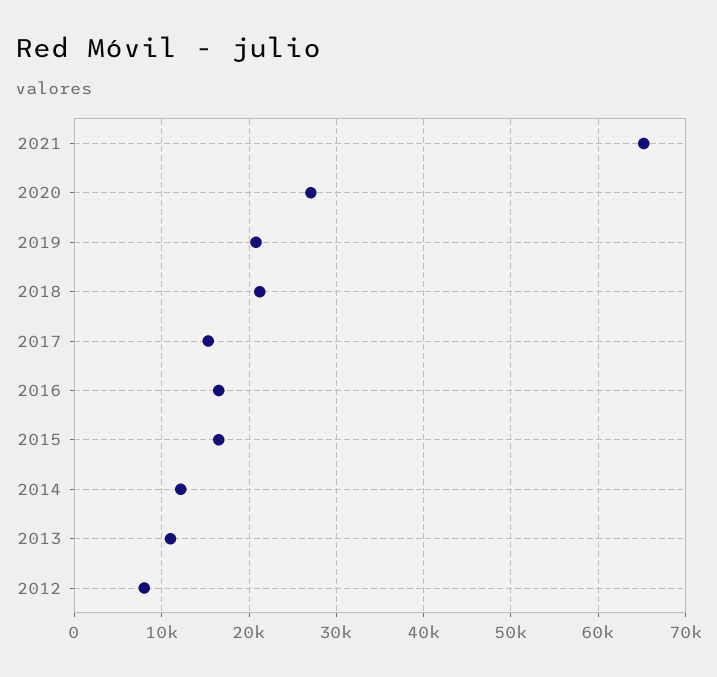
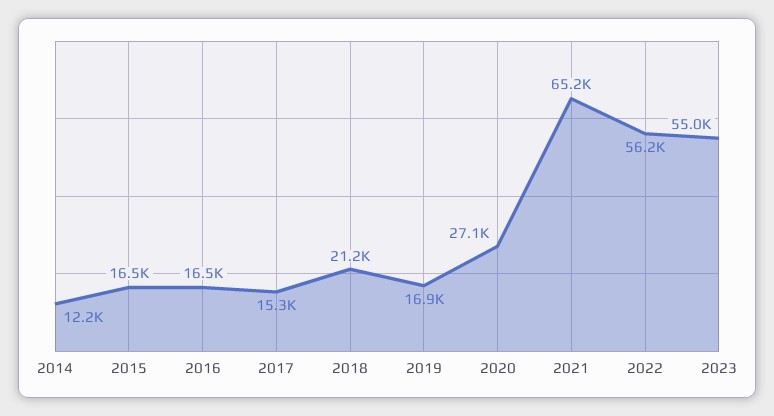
2019: 21000 -> 16900
2013: 11000 -> none
2012: 8000 -> none
2022: none -> 56200
2023: none -> 55000

